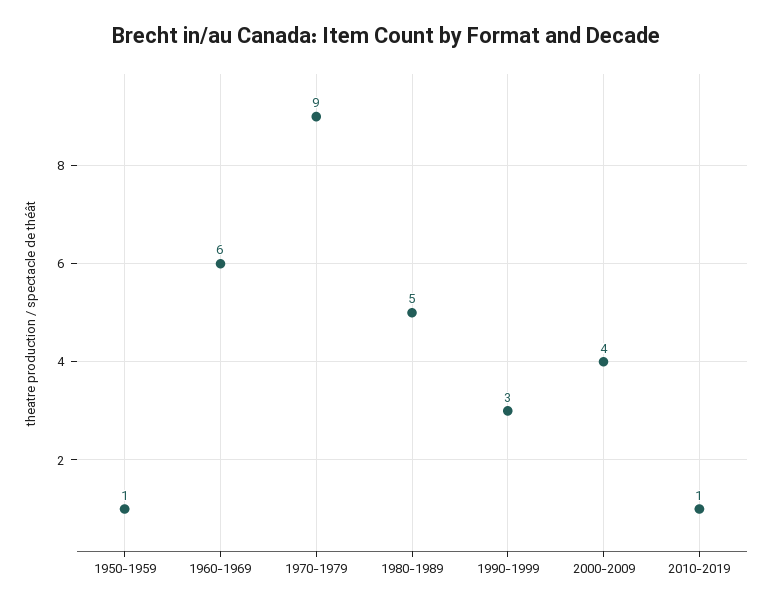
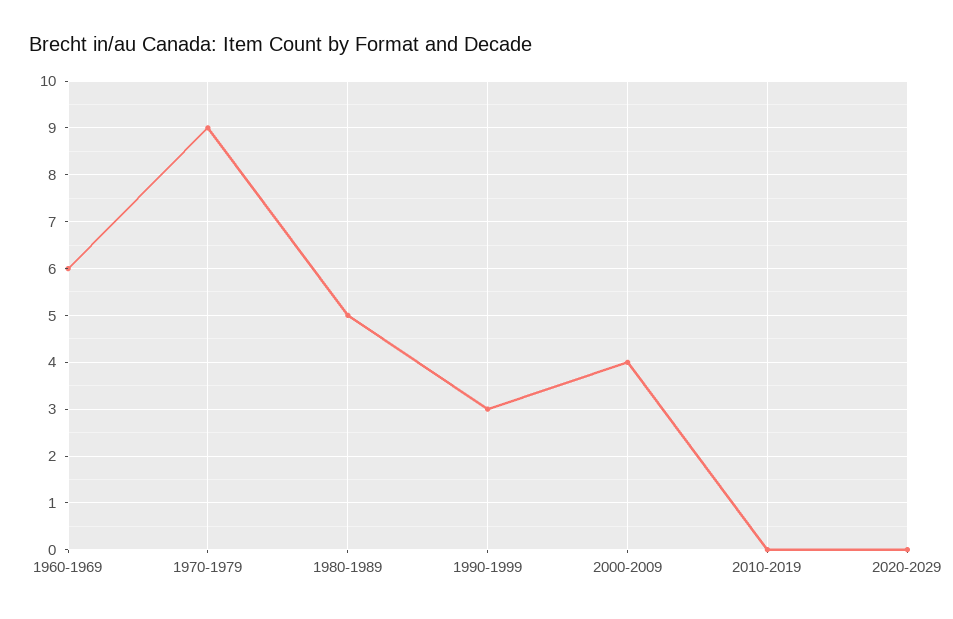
1950-1959: 1 -> none
2010-2019: 1 -> 0
2020-2029: none -> 0

